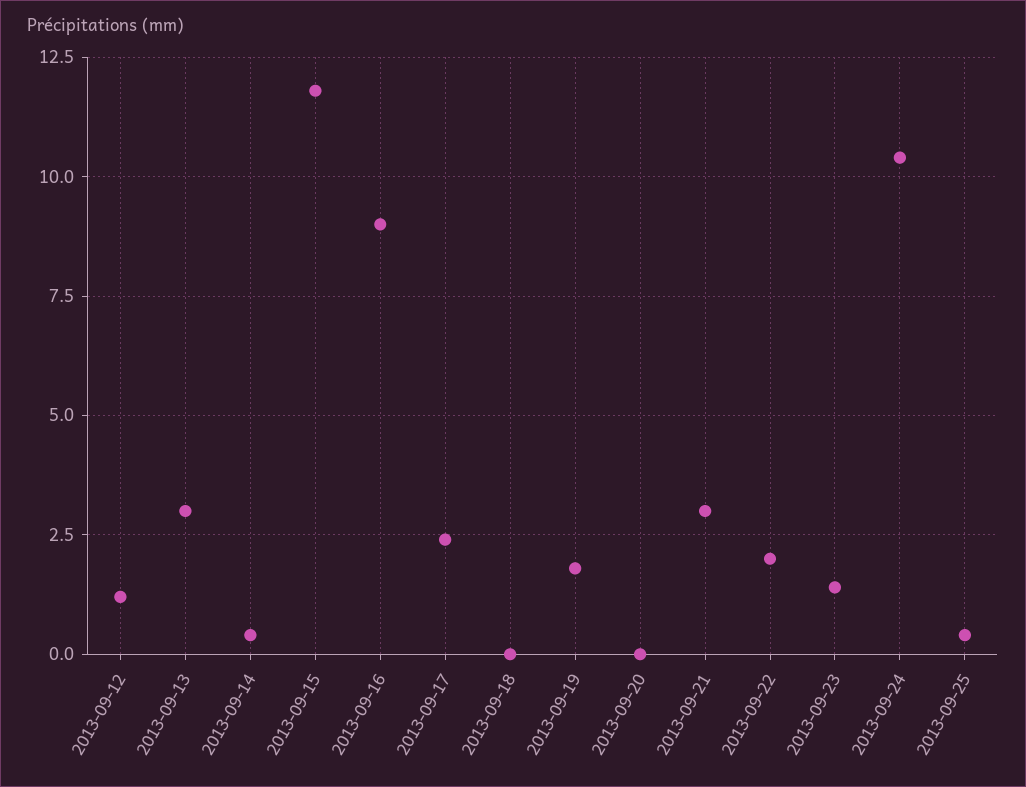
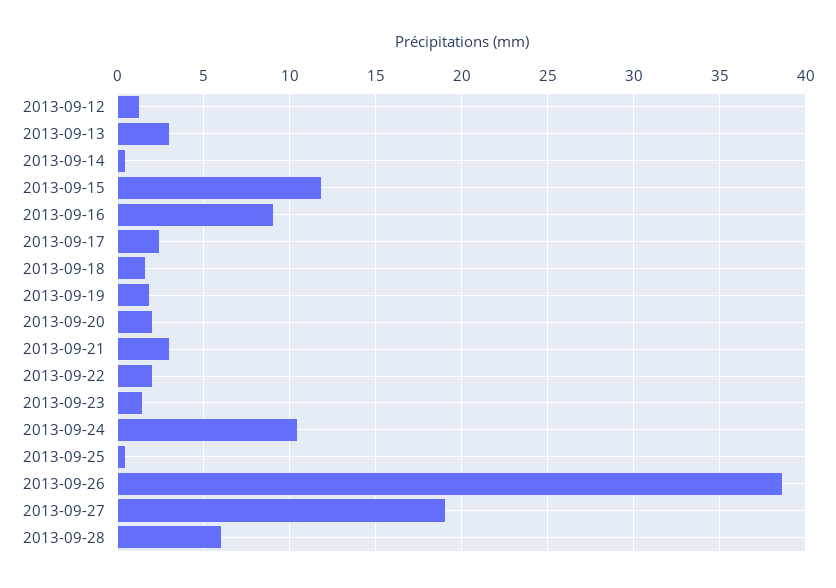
2013-09-18: 0 -> 1.5
2013-09-20: 0 -> 2
2013-09-26: none -> 38.5
2013-09-27: none -> 19
2013-09-28: none -> 6

